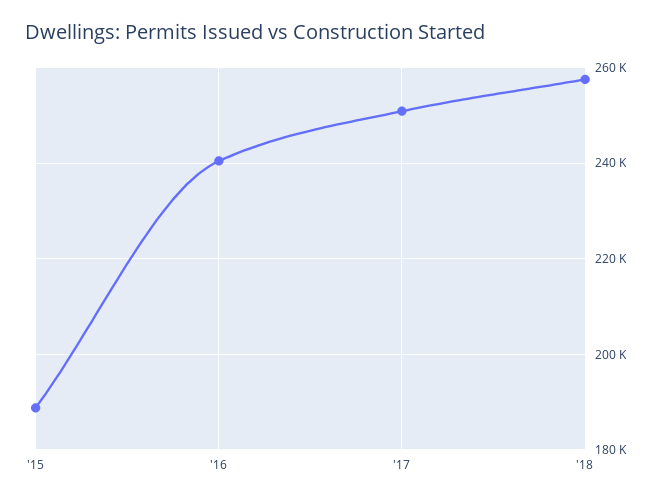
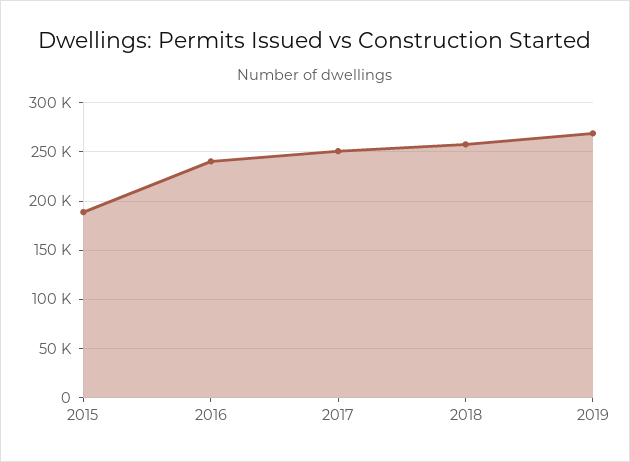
2019: none -> 270000

